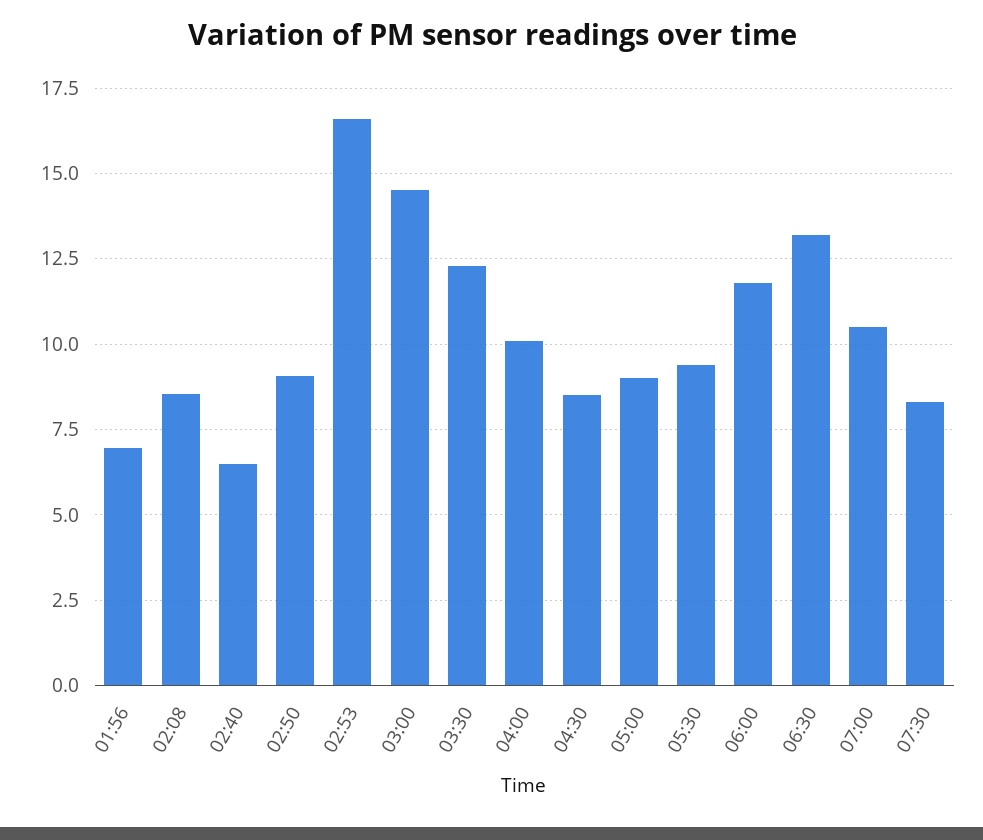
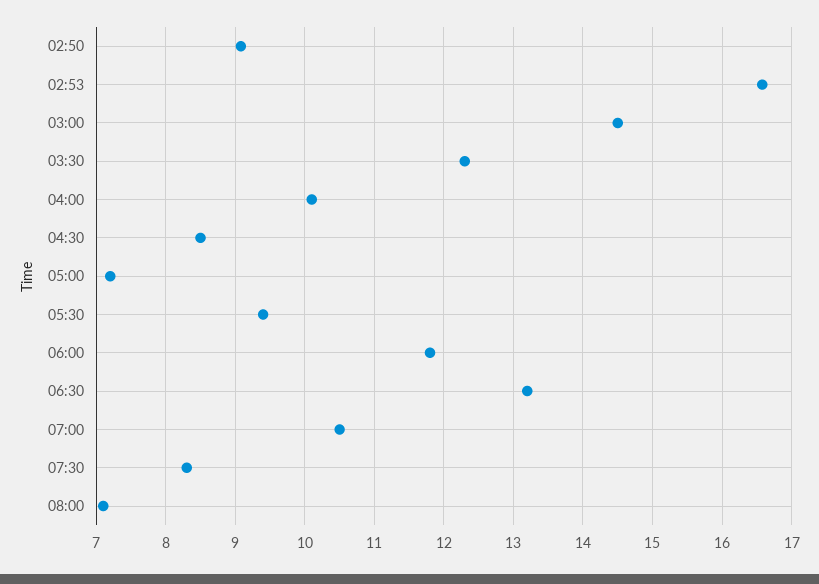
01:56: 7 -> none
02:08: 8.5 -> none
02:40: 6.5 -> none
05:00: 9 -> 7.2
08:00: none -> 7.1

